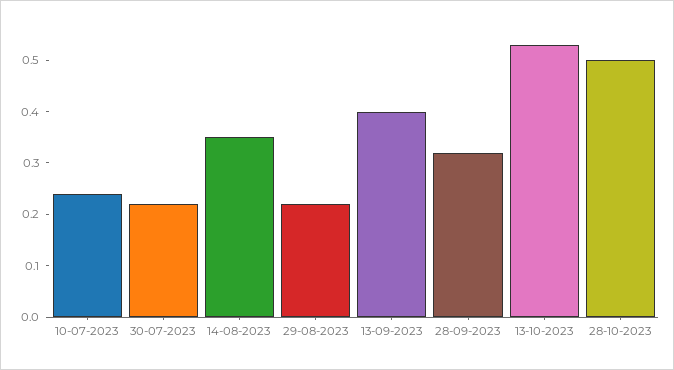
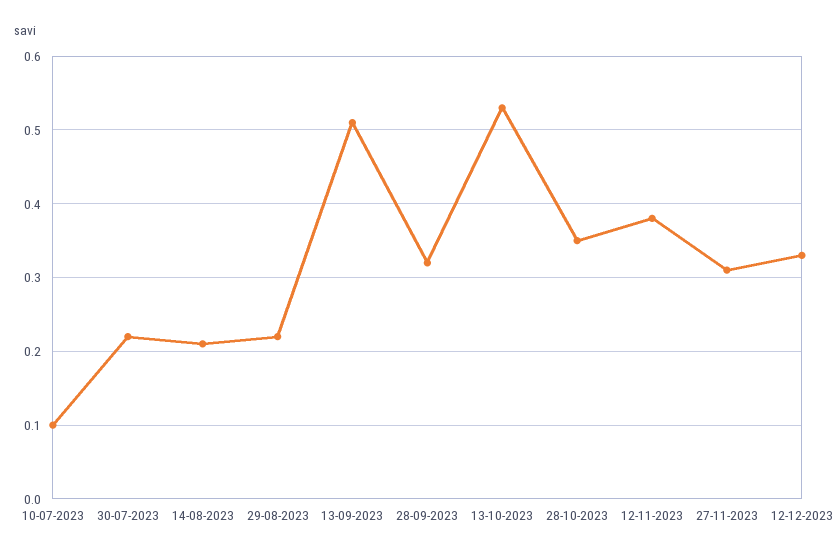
10-07-2023: 0.25 -> 0.1
14-08-2023: 0.35 -> 0.21
13-09-2023: 0.4 -> 0.51
28-10-2023: 0.5 -> 0.35
12-11-2023: none -> 0.38
27-11-2023: none -> 0.31
12-12-2023: none -> 0.33

